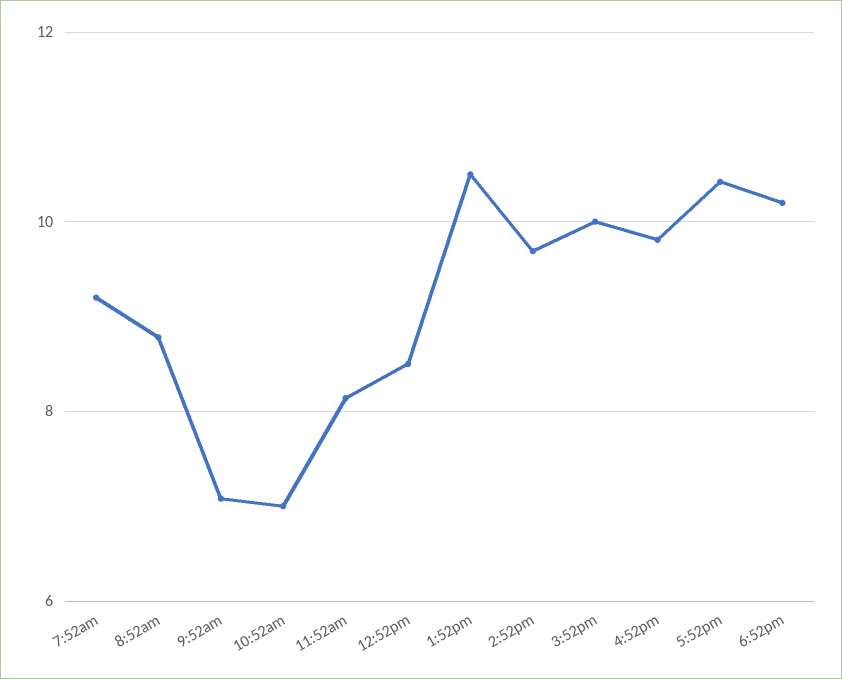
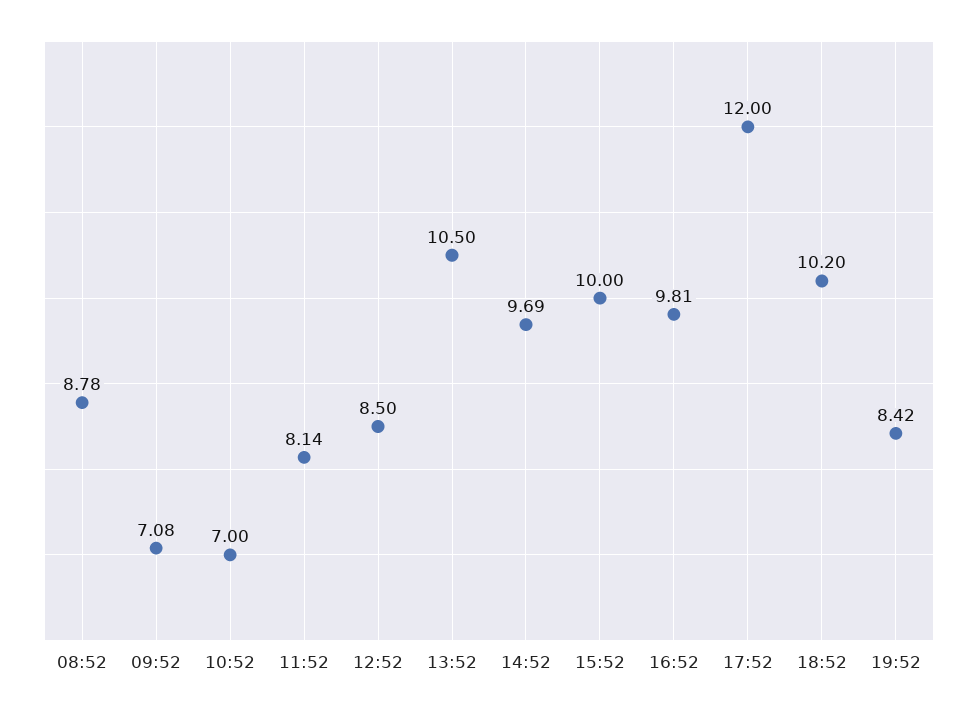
7:52am: 9.2 -> none
5:52pm: 10.4 -> 12
19:52: none -> 8.42

